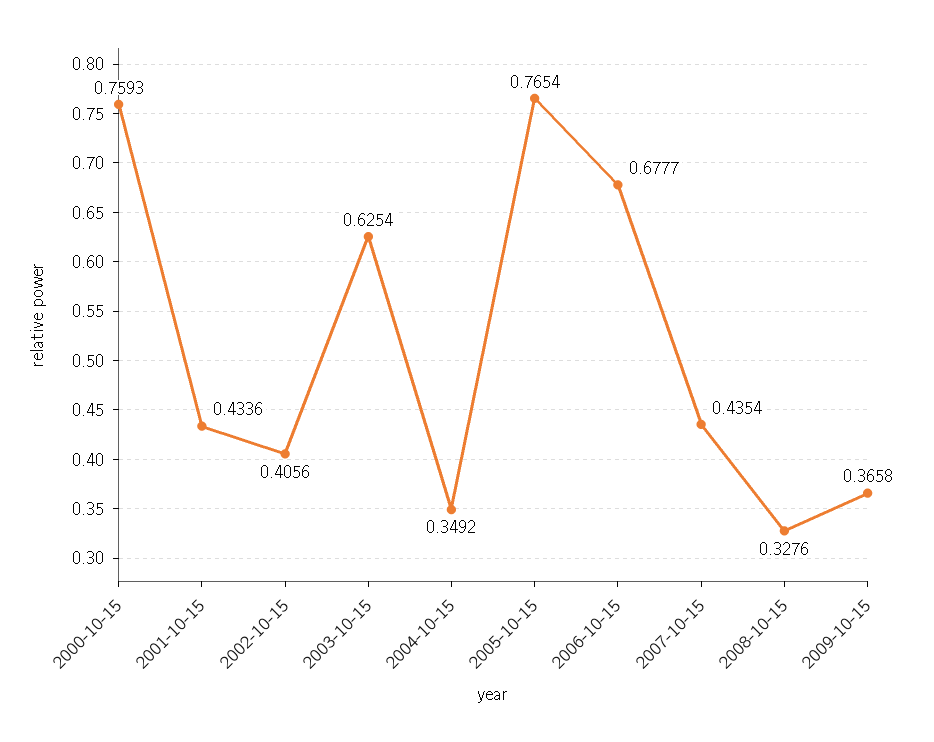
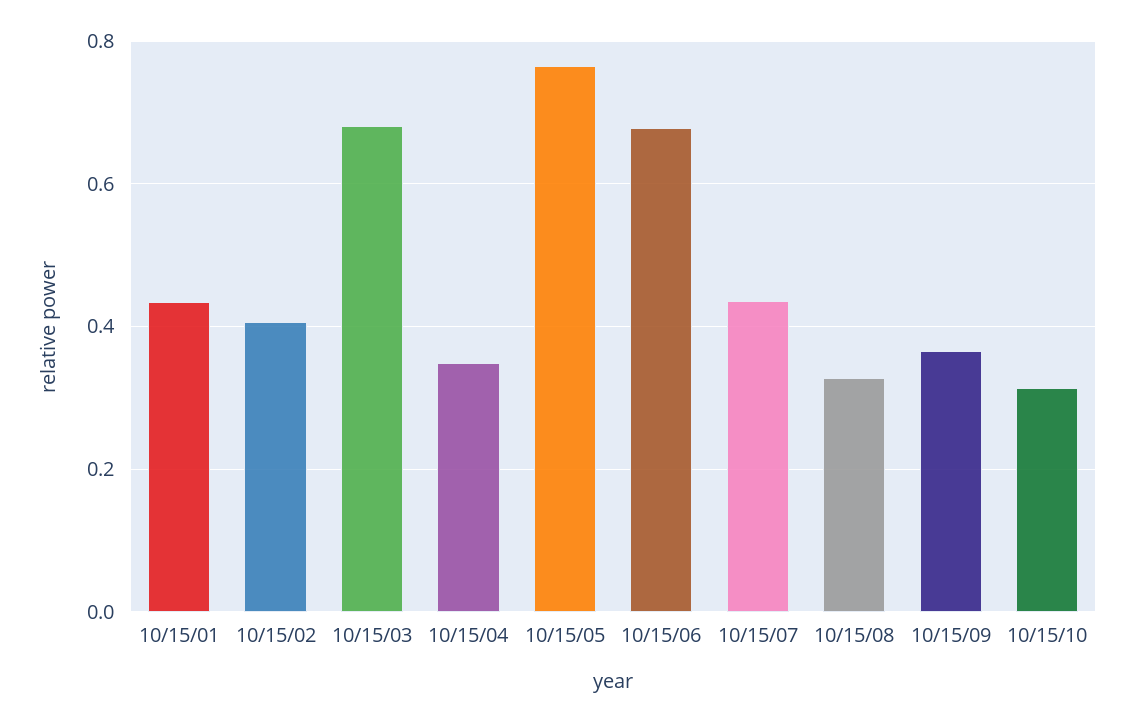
2000-10-15: 0.7593 -> none
2003-10-15: 0.6254 -> 0.68
10/15/10: none -> 0.32

